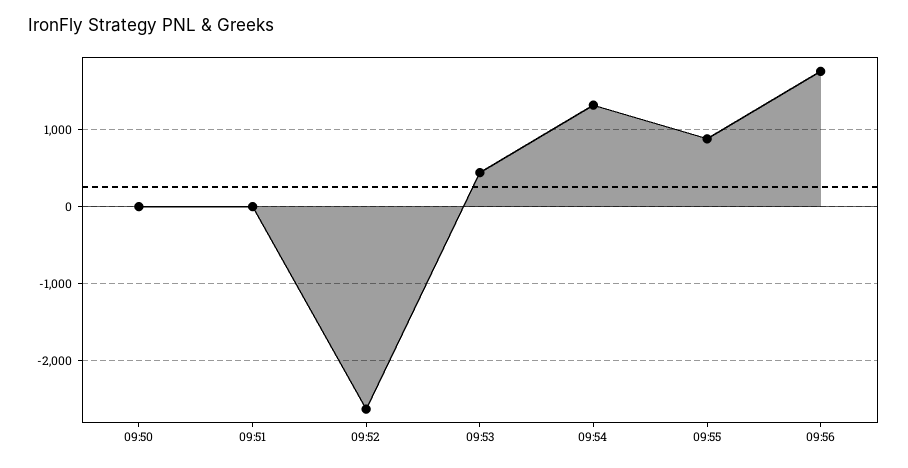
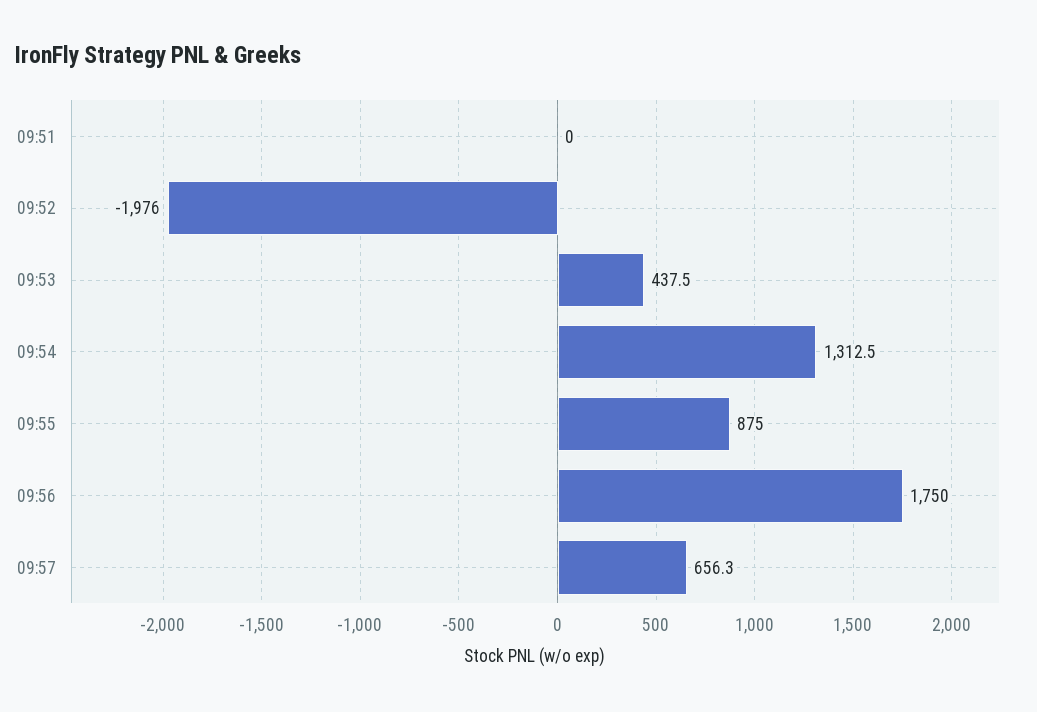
09:50: 0 -> none
09:52: -2600 -> -1976
09:57: none -> 656.3

